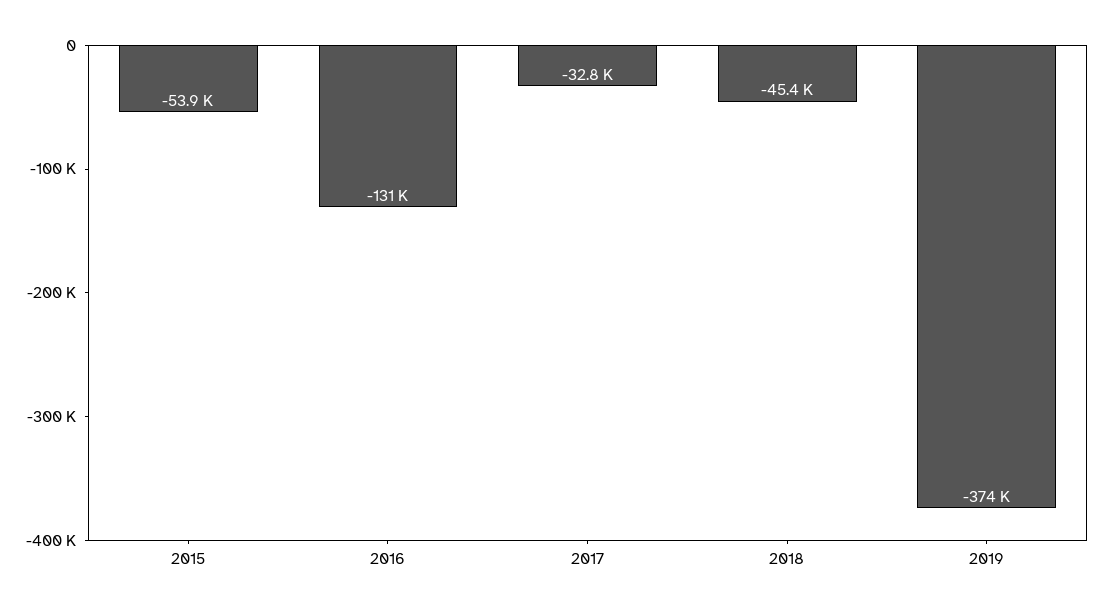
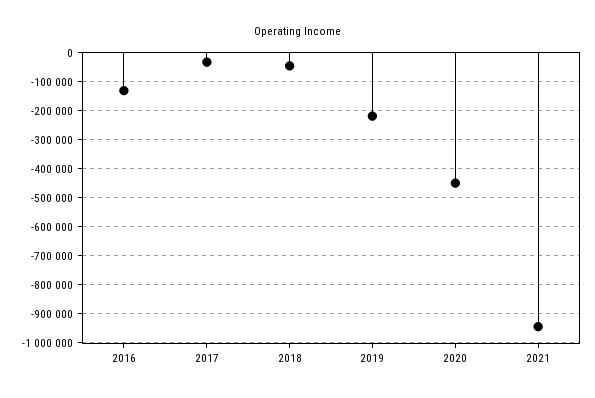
2015: -53900 -> none
2019: -374000 -> -225000
2020: none -> -450000
2021: none -> -950000

